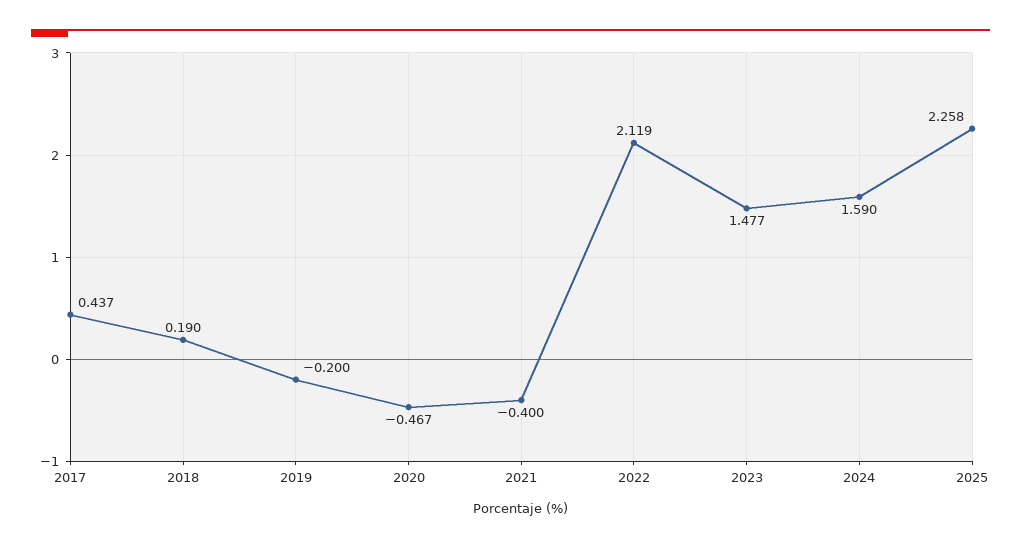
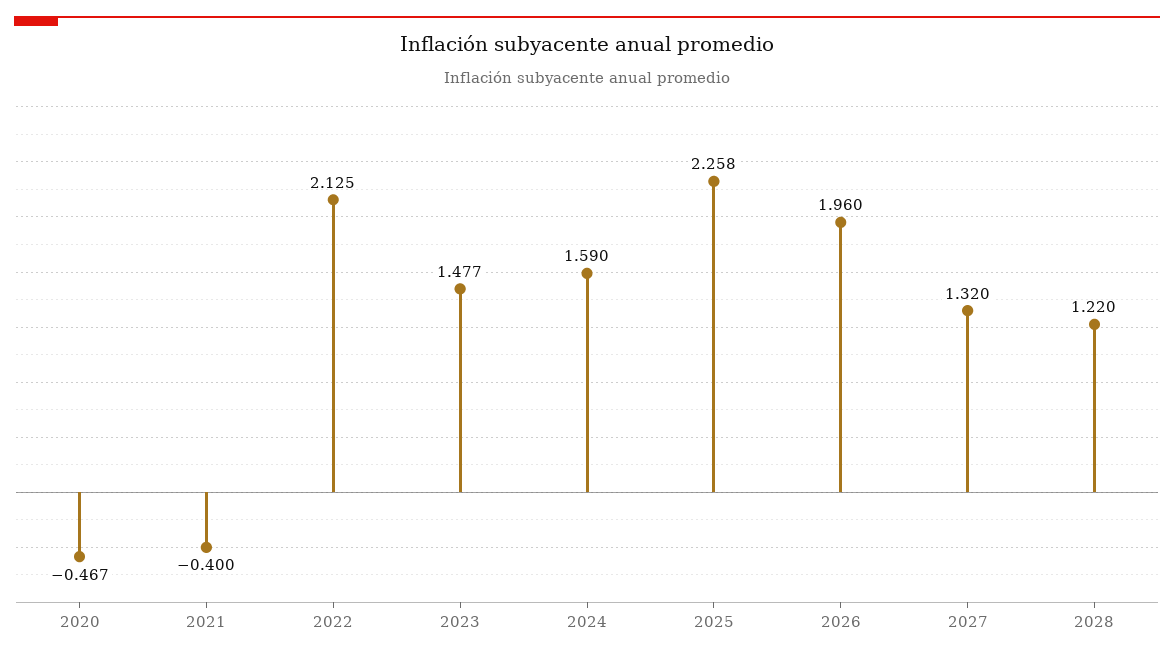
2017: 0.437 -> none
2018: 0.19 -> none
2019: -0.2 -> none
2022: 2.119 -> 2.125
2026: none -> 1.96
2027: none -> 1.32
2028: none -> 1.22

